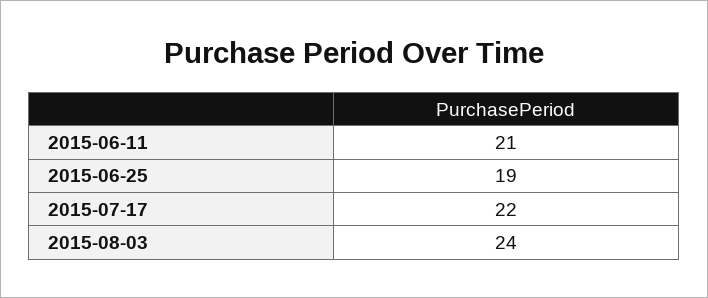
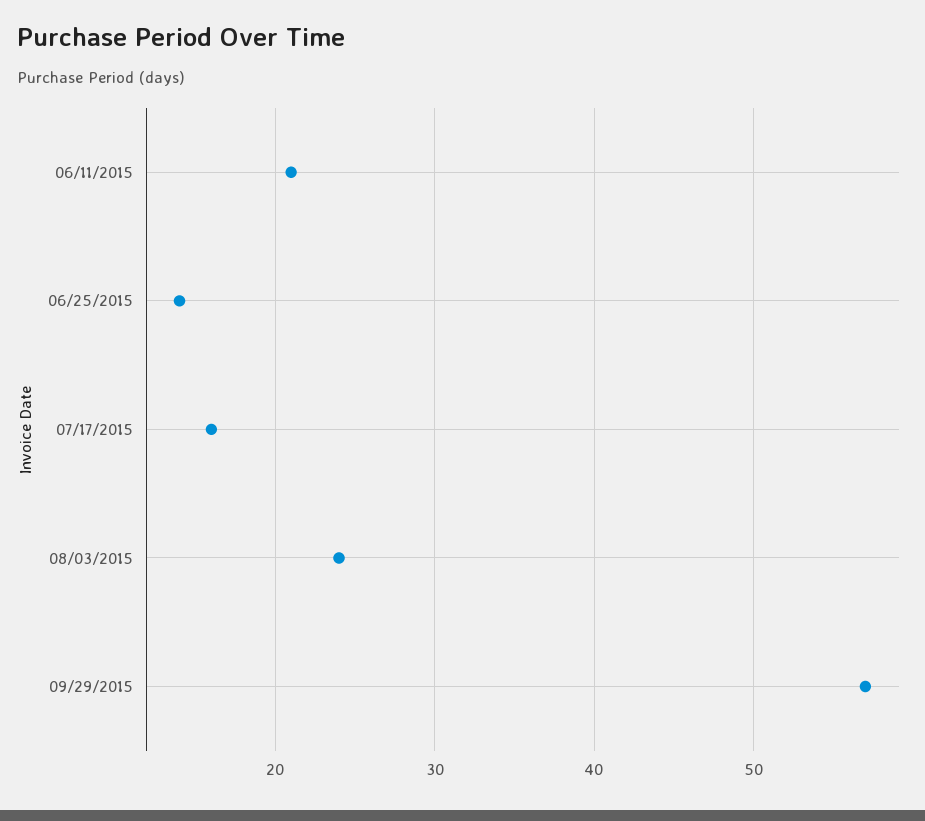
2015-06-25: 19 -> 14
2015-07-17: 22 -> 16
09/29/2015: none -> 57

